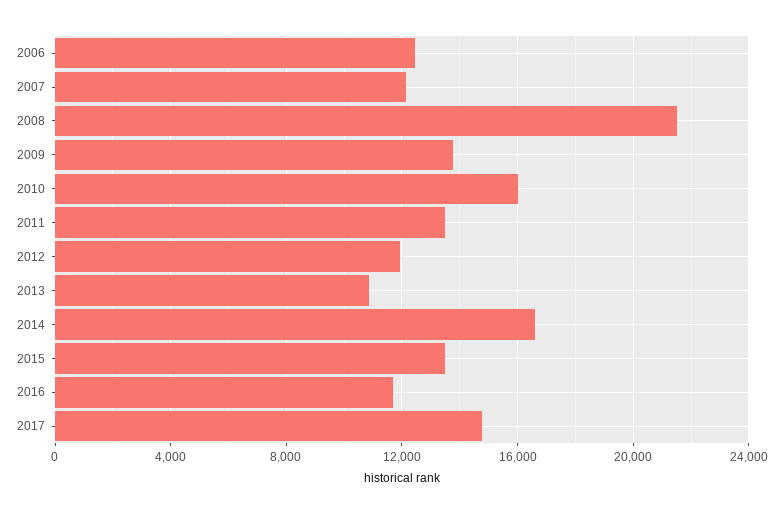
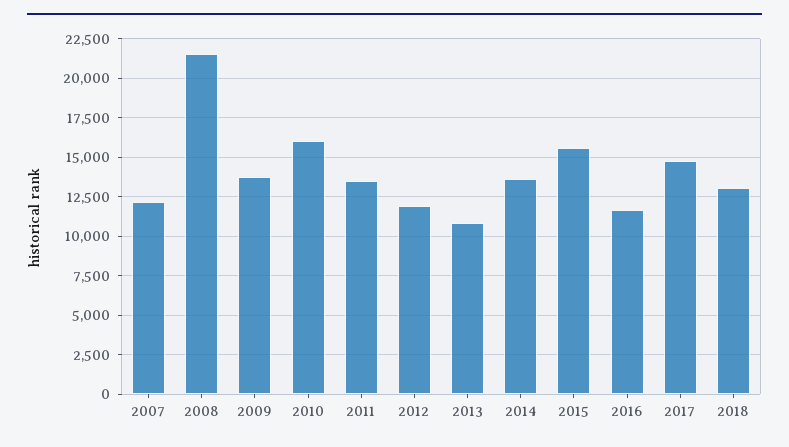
2006: 12500 -> none
2014: 16500 -> 13500
2015: 13500 -> 15500
2018: none -> 13000

